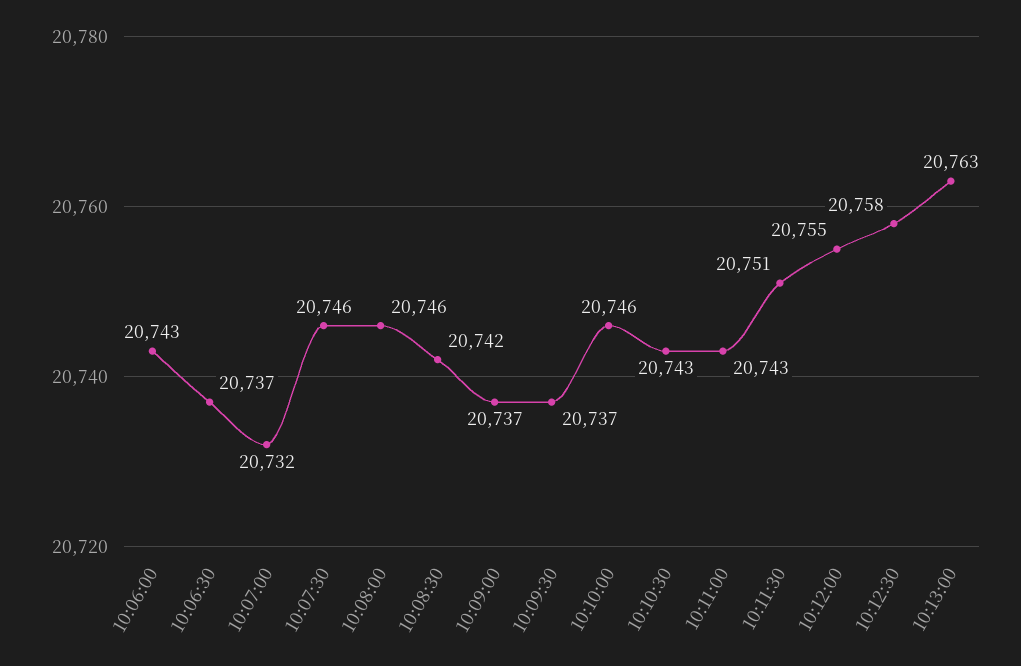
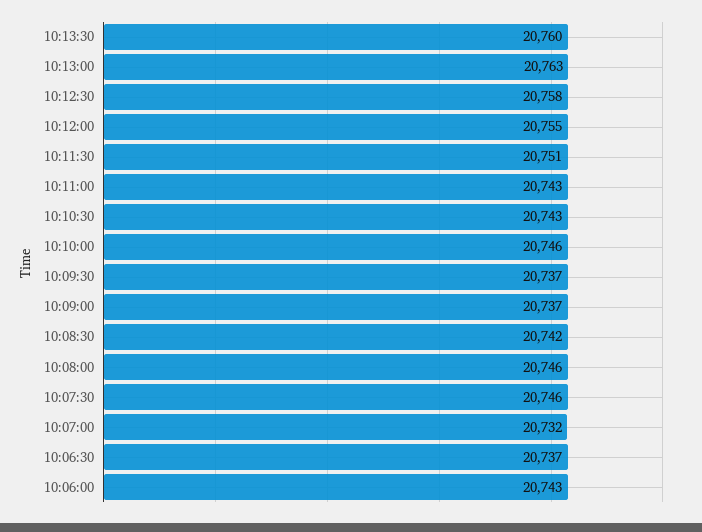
10:13:30: none -> 20760

